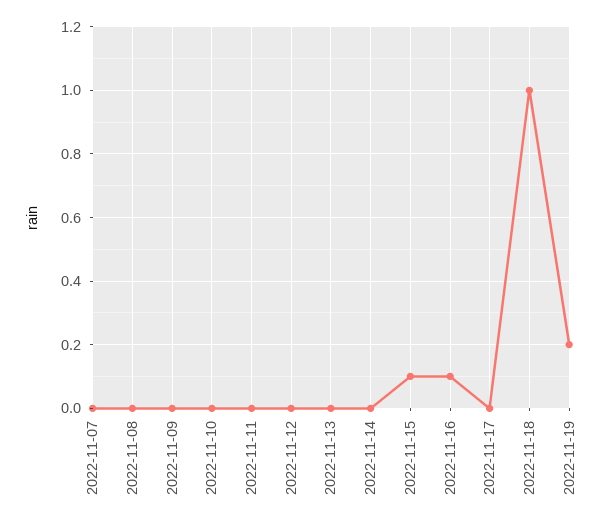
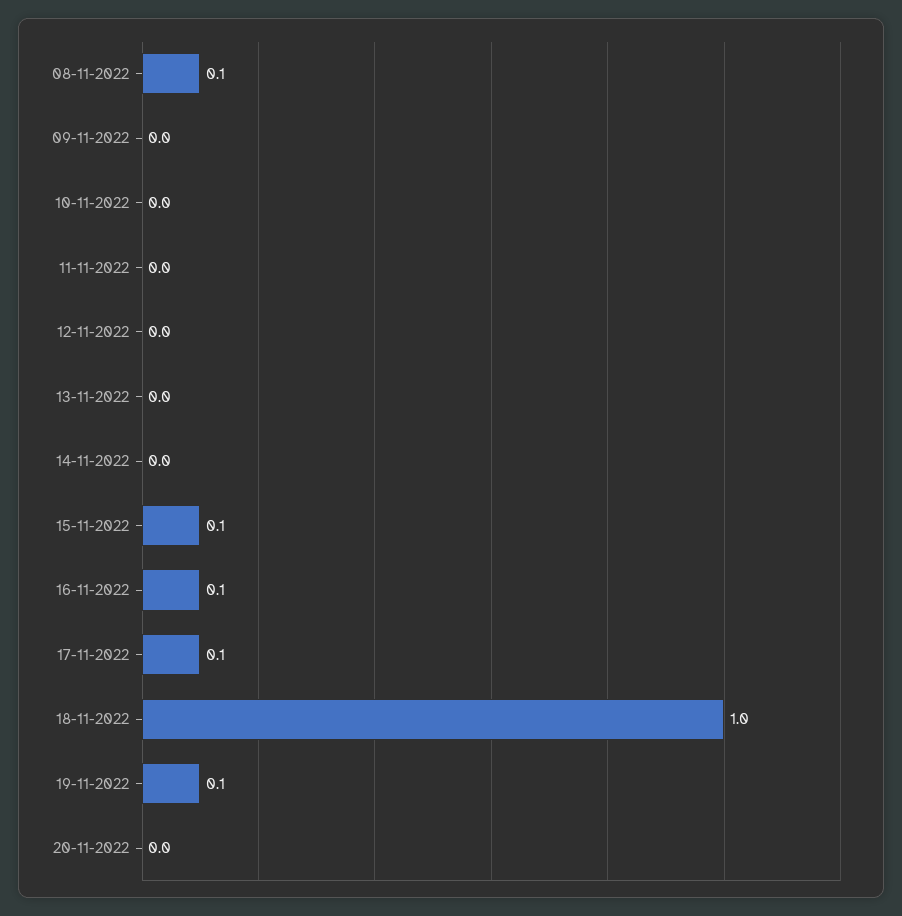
2022-11-07: 0 -> none
2022-11-08: 0 -> 0.1
2022-11-17: 0 -> 0.1
2022-11-19: 0.2 -> 0.1
20-11-2022: none -> 0

